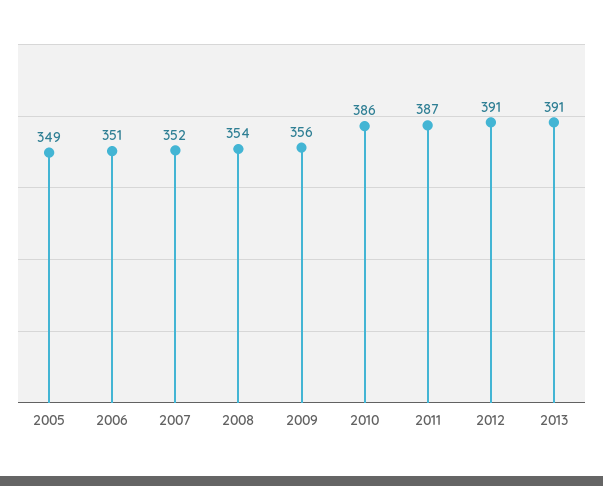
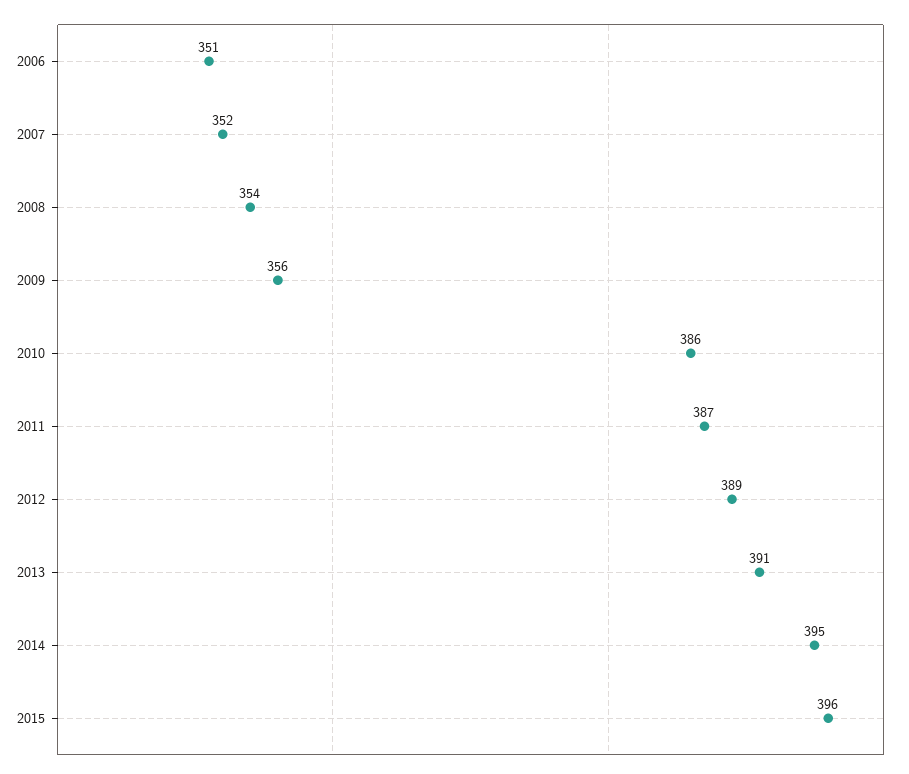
2005: 349 -> none
2012: 391 -> 389
2014: none -> 395
2015: none -> 396

